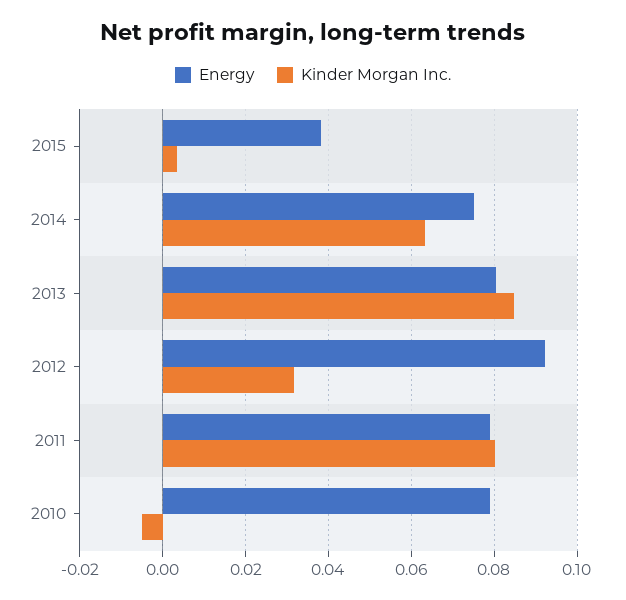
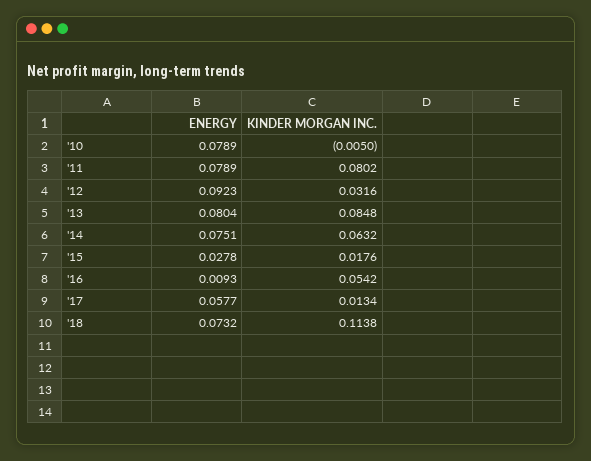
Energy, 2015: 0.038 -> 0.0278
Kinder Morgan Inc., 2015: 0.004 -> 0.0176
Energy, '16: none -> 0.0093
Kinder Morgan Inc., '16: none -> 0.0542
Energy, '17: none -> 0.0577
Kinder Morgan Inc., '17: none -> 0.0134
Energy, '18: none -> 0.0732
Kinder Morgan Inc., '18: none -> 0.1138

